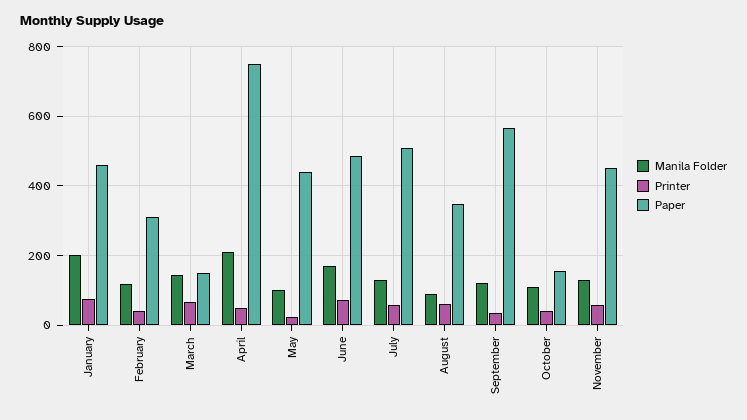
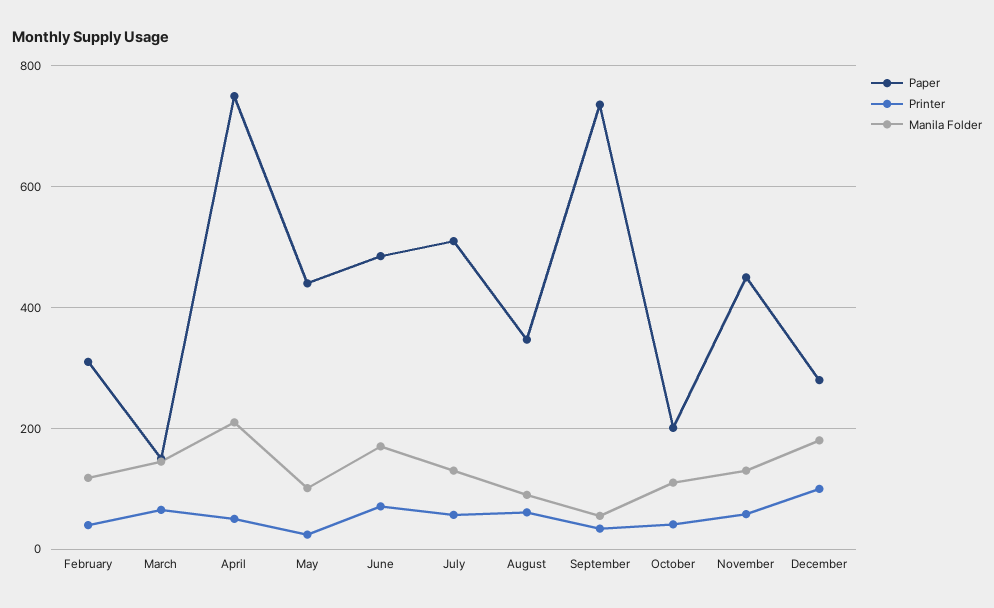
Manila Folder, January: 200 -> none
Printer, January: 80 -> none
Paper, January: 460 -> none
Manila Folder, September: 120 -> 60
Paper, September: 560 -> 740
Paper, October: 160 -> 200
Paper, December: none -> 280
Printer, December: none -> 100
Manila Folder, December: none -> 180

